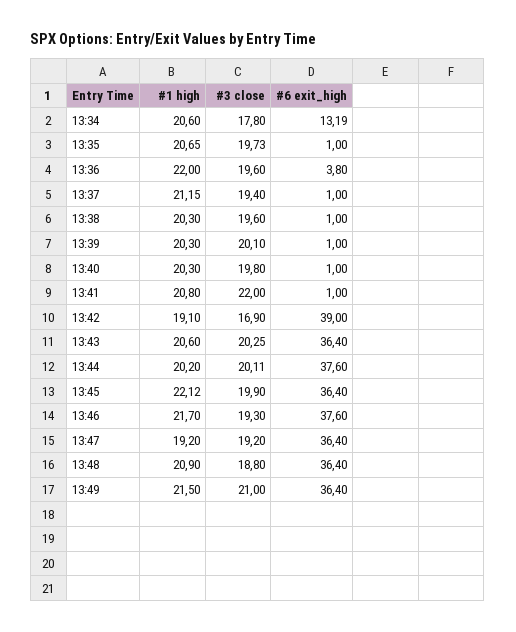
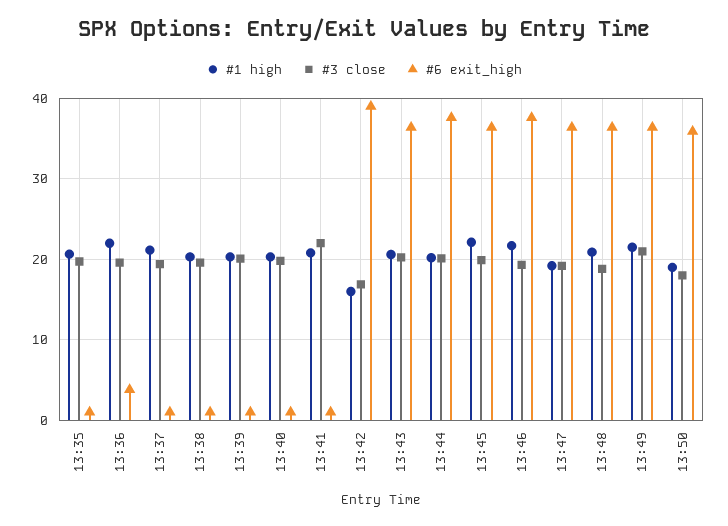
#1 high, 13:34: 20.6 -> none
#3 close, 13:34: 17.8 -> none
#6 exit_high, 13:34: 13.19 -> none
#1 high, 13:42: 19.1 -> 16
#1 high, 13:50: none -> 19
#3 close, 13:50: none -> 18
#6 exit_high, 13:50: none -> 36

